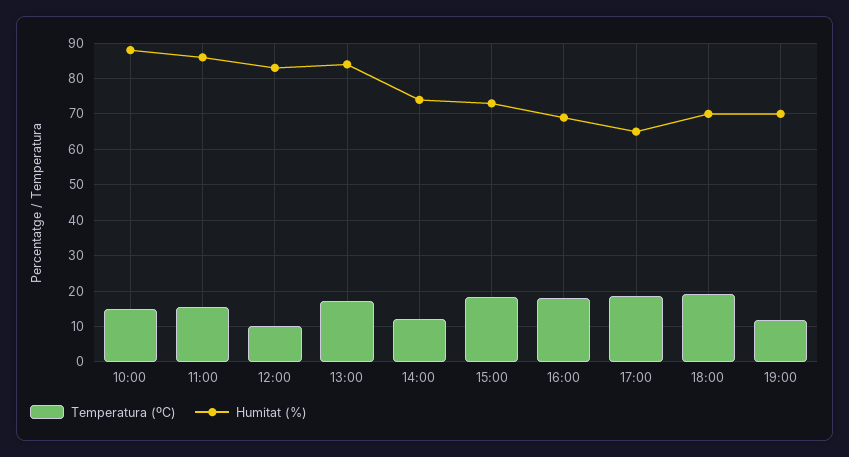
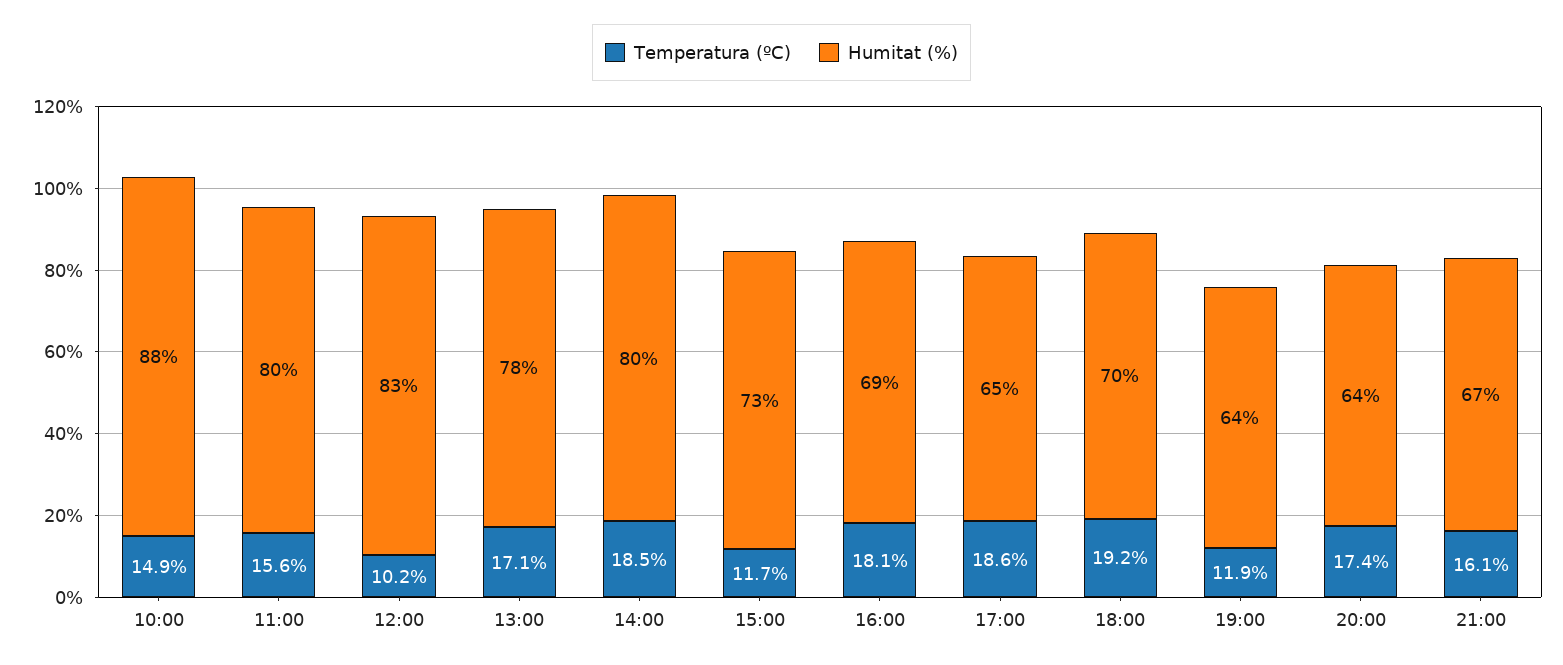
Humitat (%), 11:00: 86 -> 80
Humitat (%), 13:00: 84 -> 78
Temperatura (ºC), 14:00: 12 -> 18.5
Humitat (%), 14:00: 74 -> 80
Temperatura (ºC), 15:00: 18 -> 11.7
Humitat (%), 19:00: 70 -> 64
Temperatura (ºC), 20:00: none -> 17.4
Humitat (%), 20:00: none -> 64
Temperatura (ºC), 21:00: none -> 16.1
Humitat (%), 21:00: none -> 67

